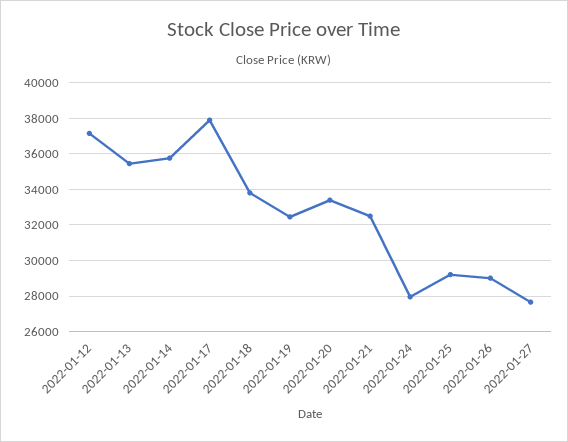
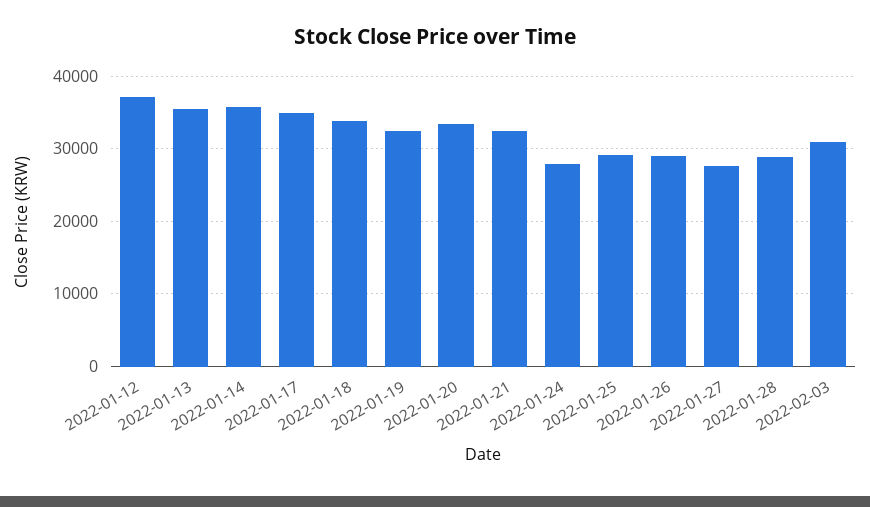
2022-01-17: 38000 -> 35000
2022-01-28: none -> 29000
2022-02-03: none -> 31000

